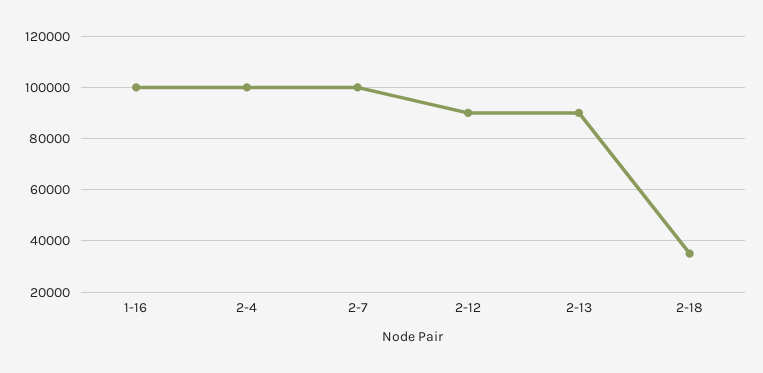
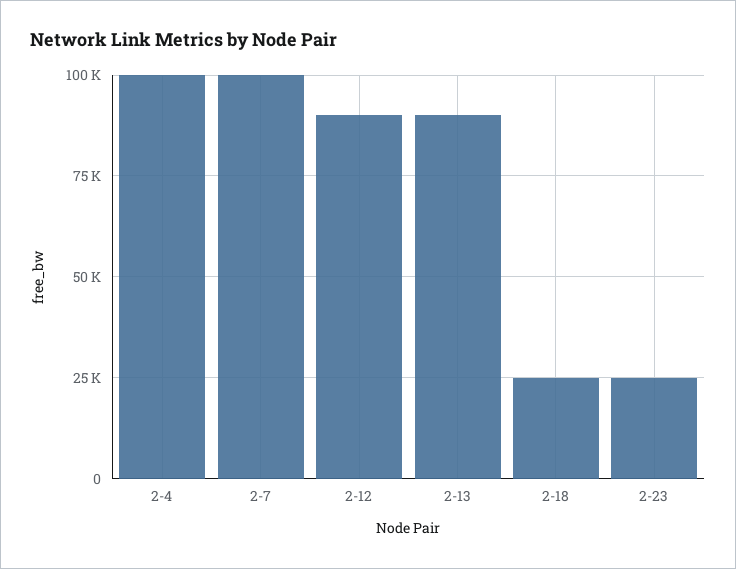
1-16: 100000 -> none
2-18: 35000 -> 25000
2-23: none -> 25000

